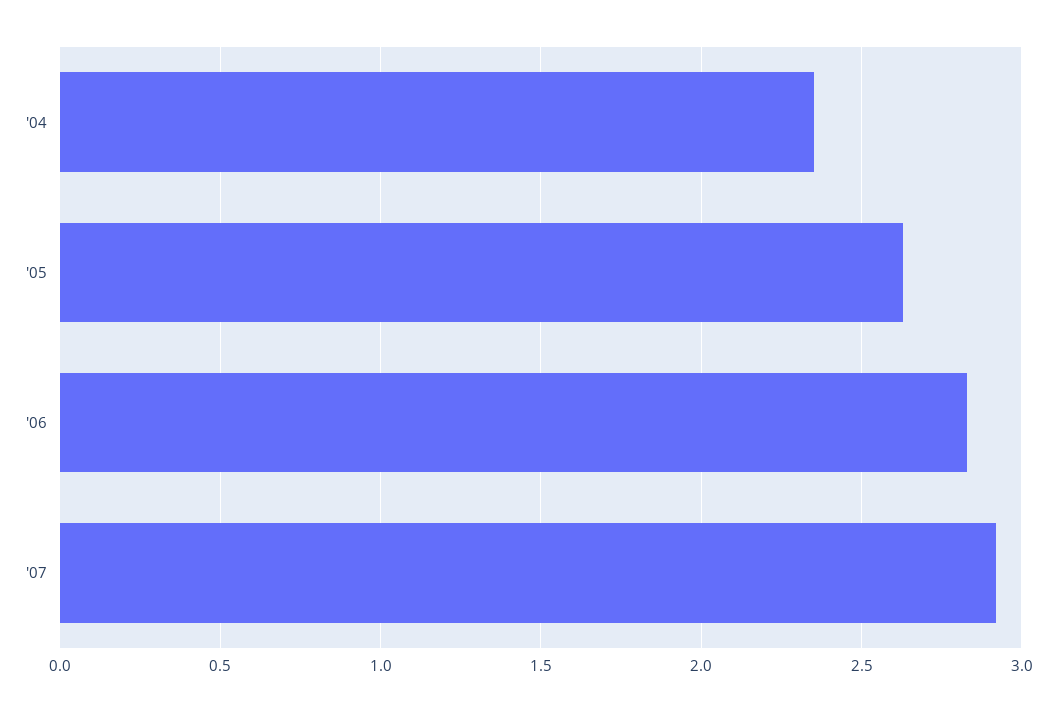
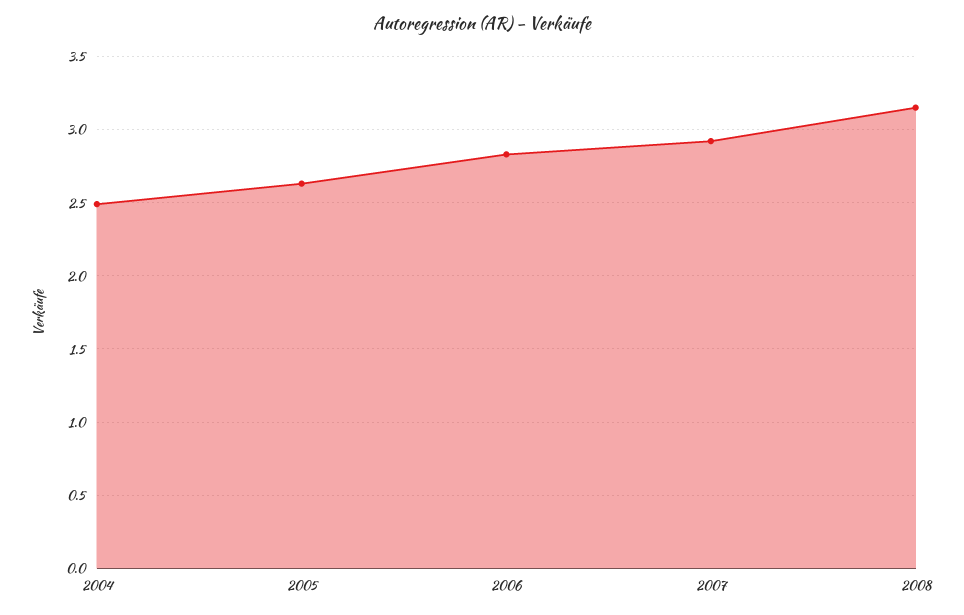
'04: 2.35 -> 2.5
2008: none -> 3.15

